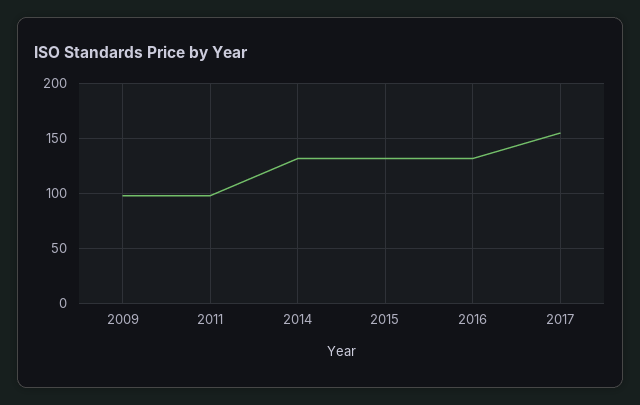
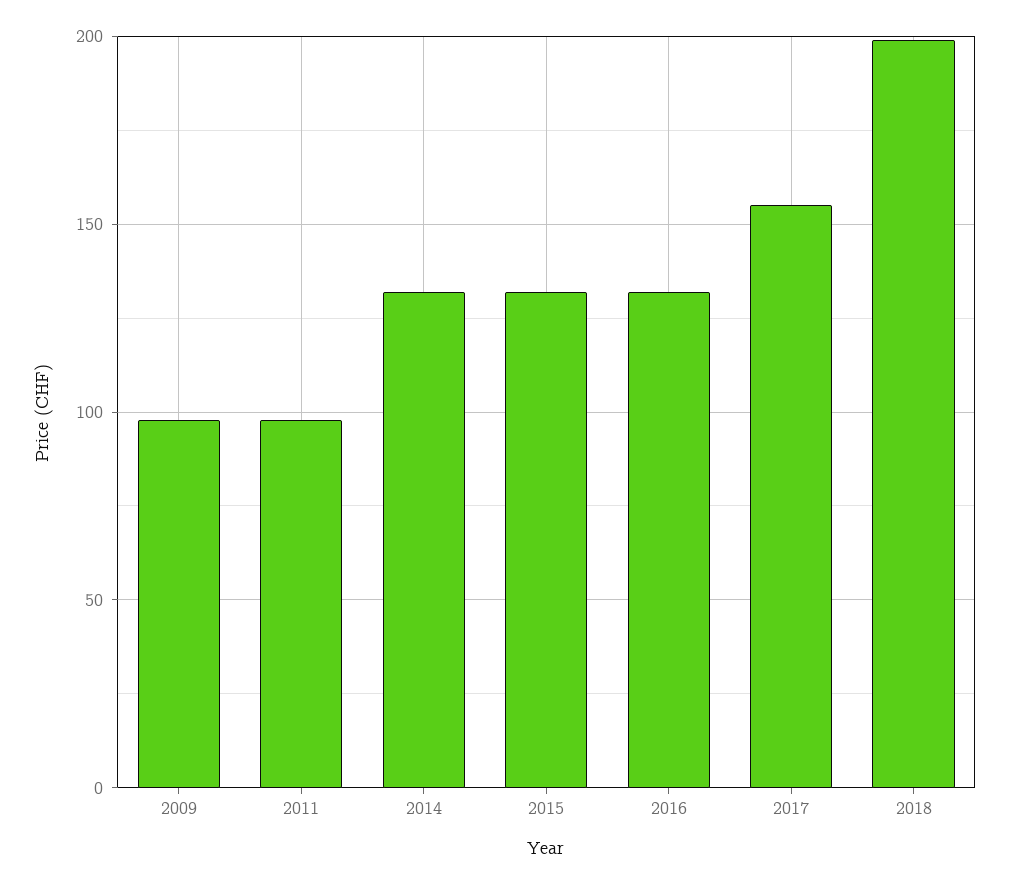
2018: none -> 200

